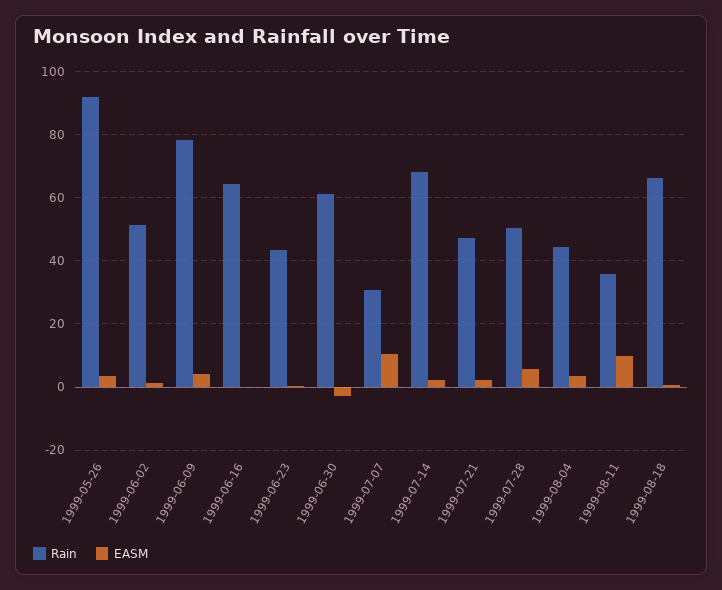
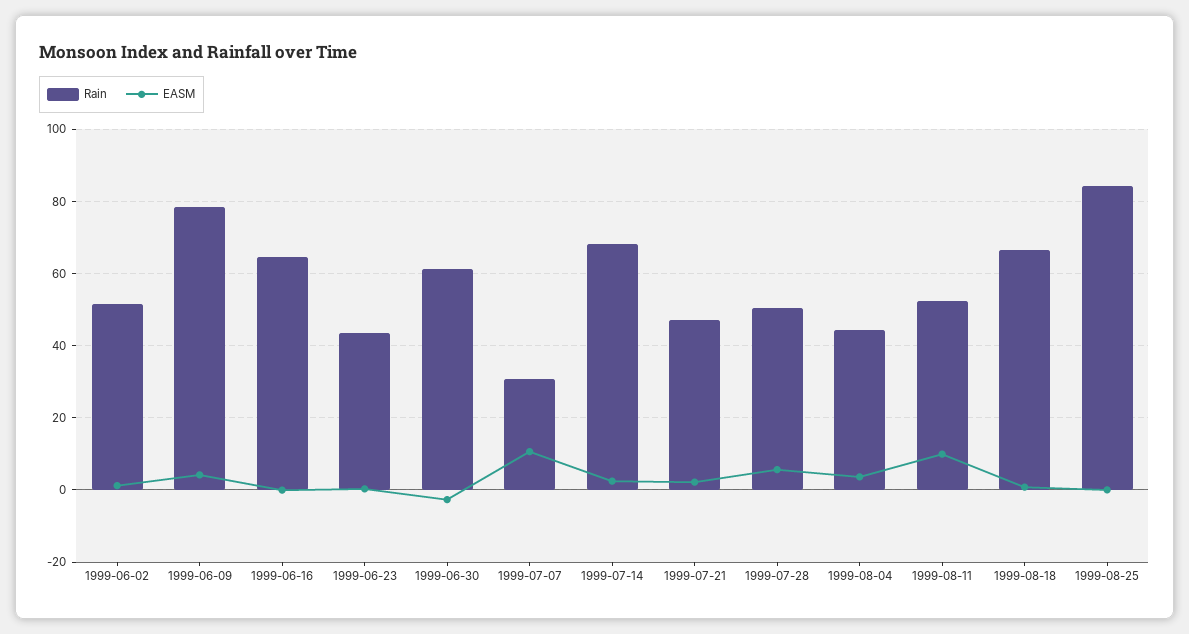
Rain, 1999-05-26: 92 -> none
EASM, 1999-05-26: 4 -> none
Rain, 1999-08-11: 36 -> 52
Rain, 1999-08-25: none -> 84
EASM, 1999-08-25: none -> 0

